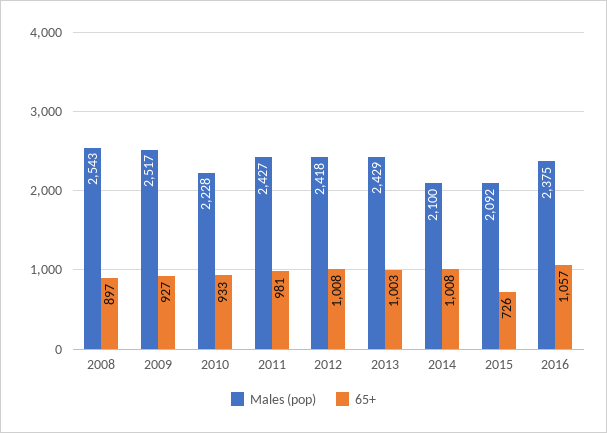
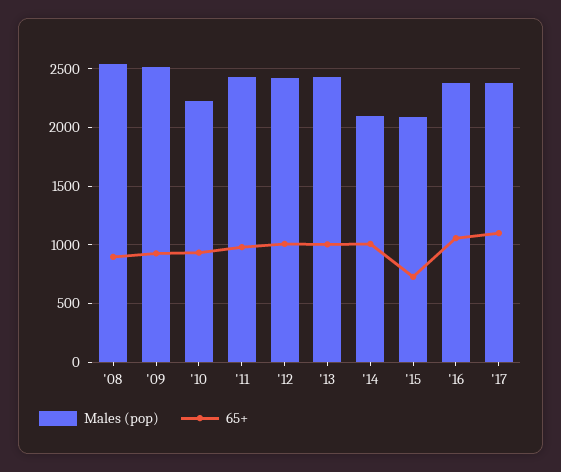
Males (pop), '17: none -> 2400
65+, '17: none -> 1100

